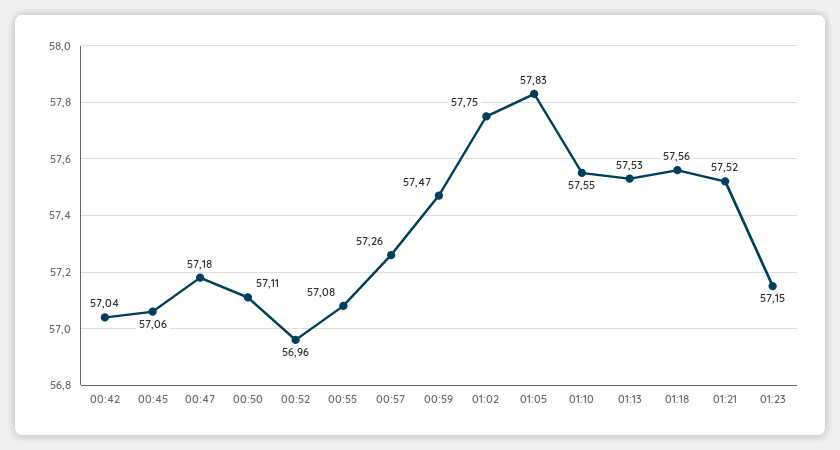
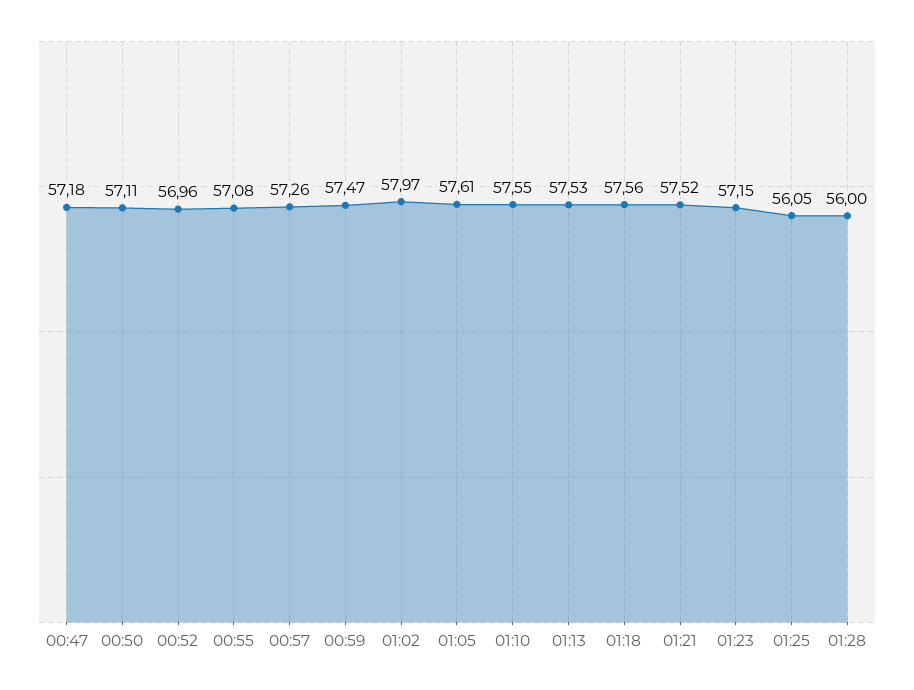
00:42: 57.04 -> none
00:45: 57.06 -> none
01:02: 57.75 -> 57.97
01:05: 57.83 -> 57.61
01:25: none -> 56.05
01:28: none -> 56

